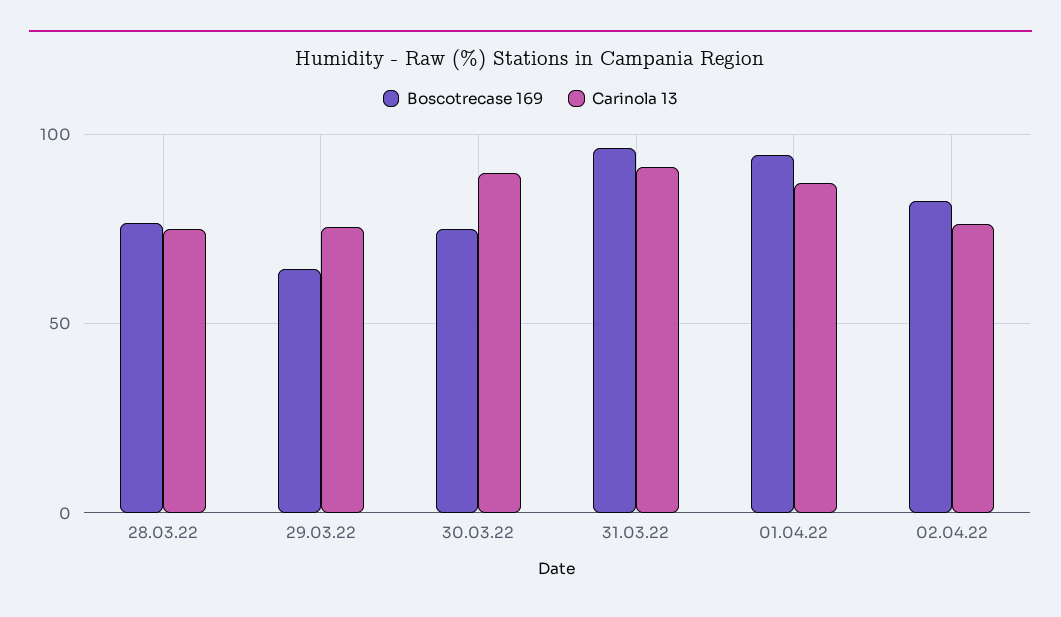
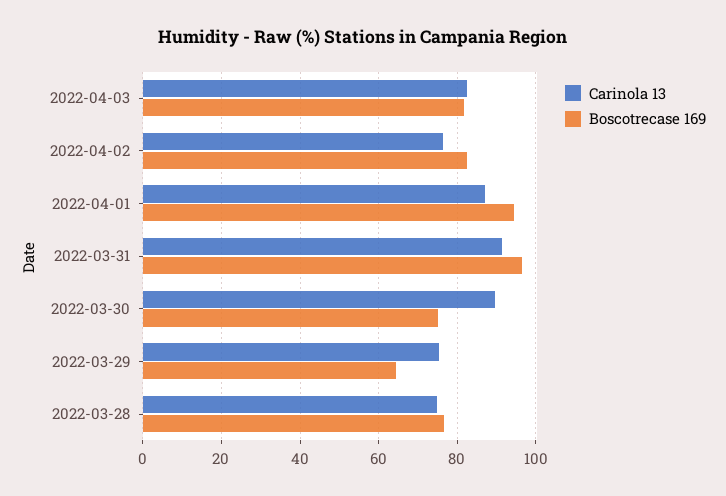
Carinola 13, 2022-04-03: none -> 82
Boscotrecase 169, 2022-04-03: none -> 82

